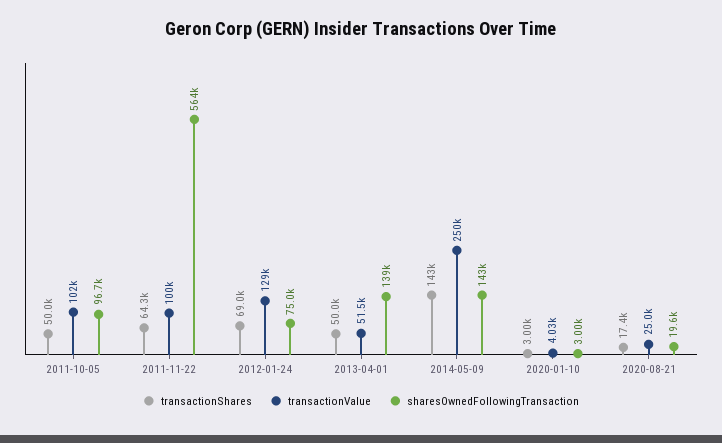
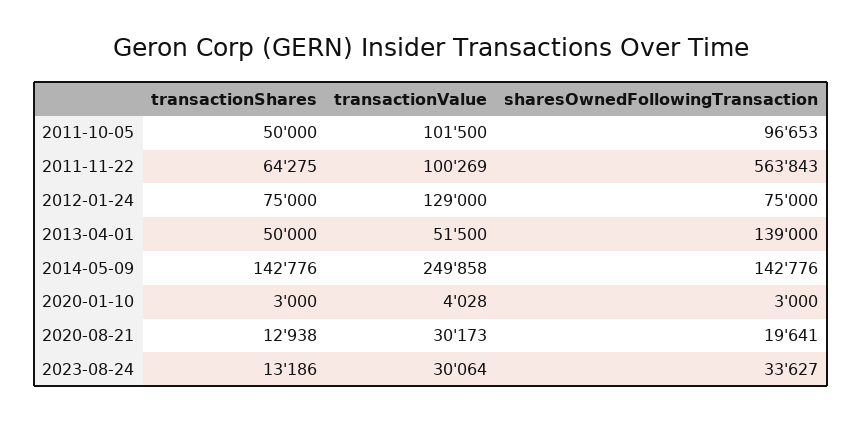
transactionShares, 2012-01-24: 69000 -> 75000
transactionShares, 2020-08-21: 17400 -> 12938
transactionValue, 2020-08-21: 25000 -> 30173
transactionShares, 2023-08-24: none -> 13186
transactionValue, 2023-08-24: none -> 30064
sharesOwnedFollowingTransaction, 2023-08-24: none -> 33627

